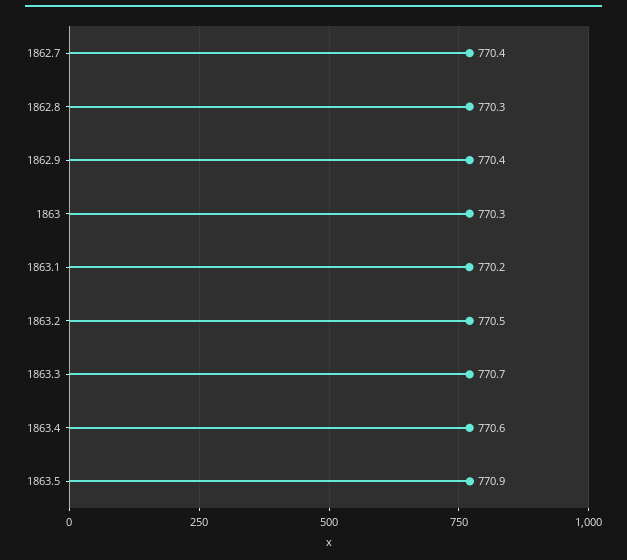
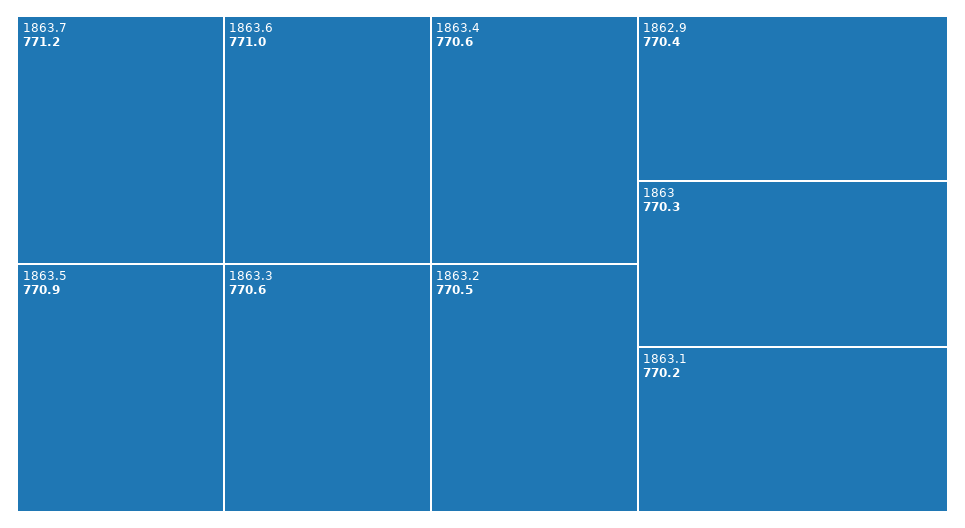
1862.7: 770.4 -> none
1862.8: 770.3 -> none
1863.3: 770.7 -> 770.6
1863.7: none -> 771.2
1863.6: none -> 771

